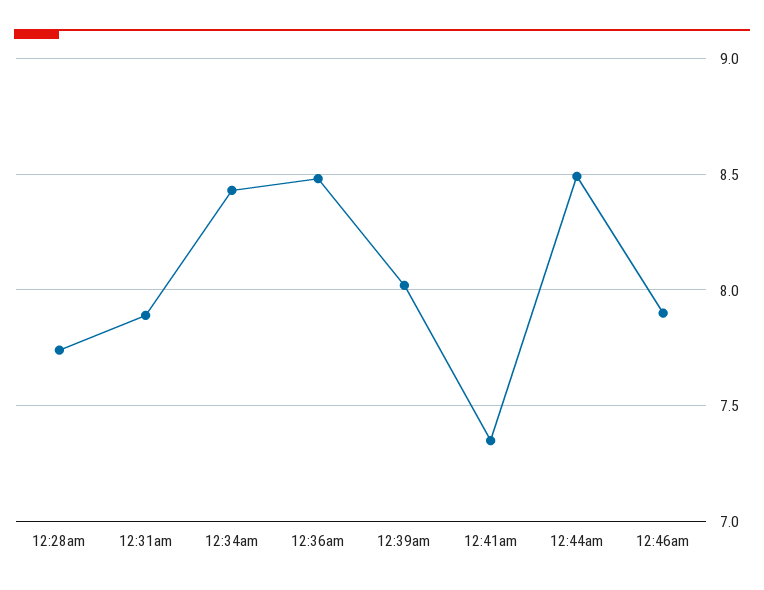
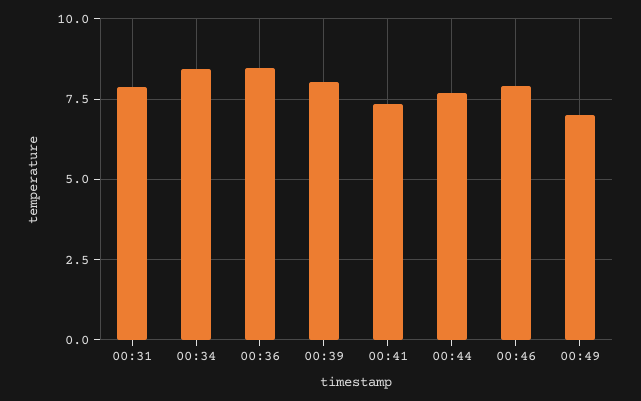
12:28am: 7.75 -> none
12:44am: 8.5 -> 7.75
00:49: none -> 7

